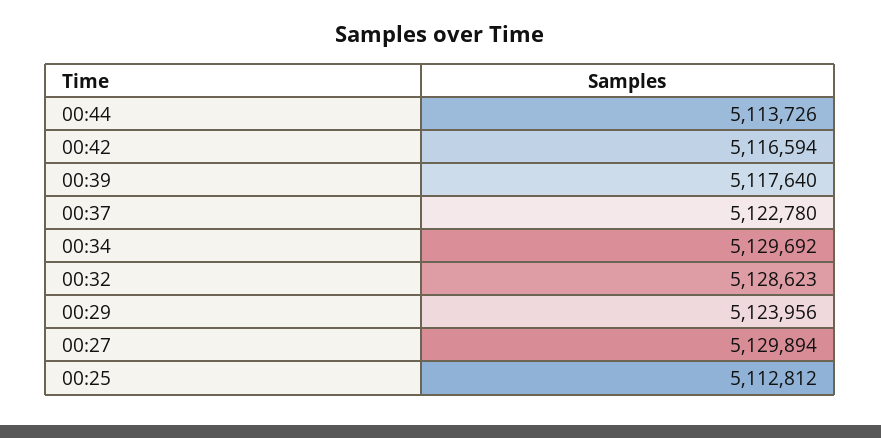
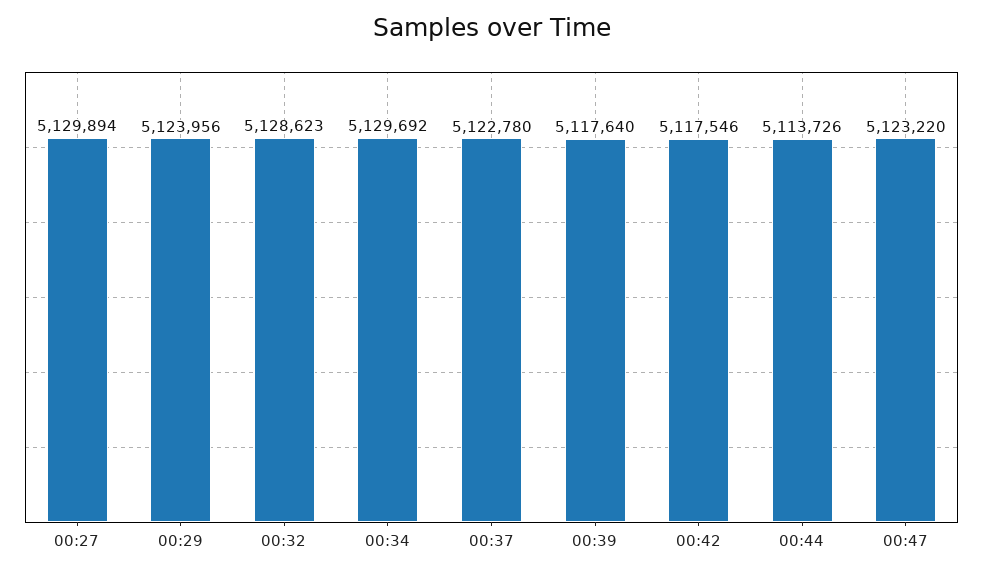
00:42: 5116594 -> 5117546
00:25: 5112812 -> none
00:47: none -> 5123220

